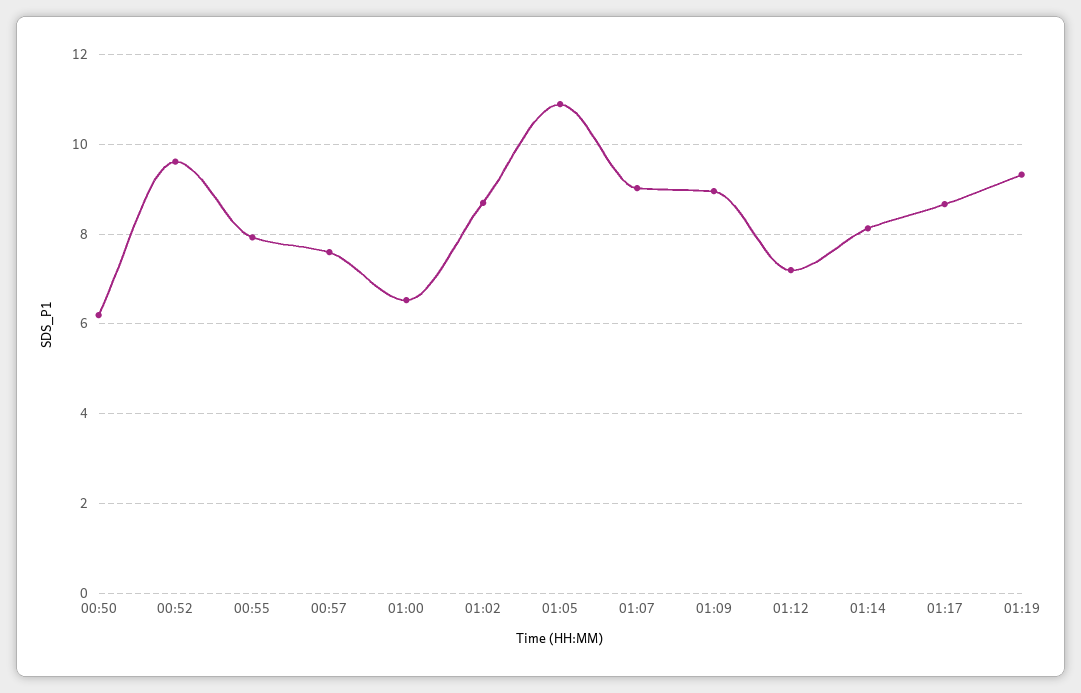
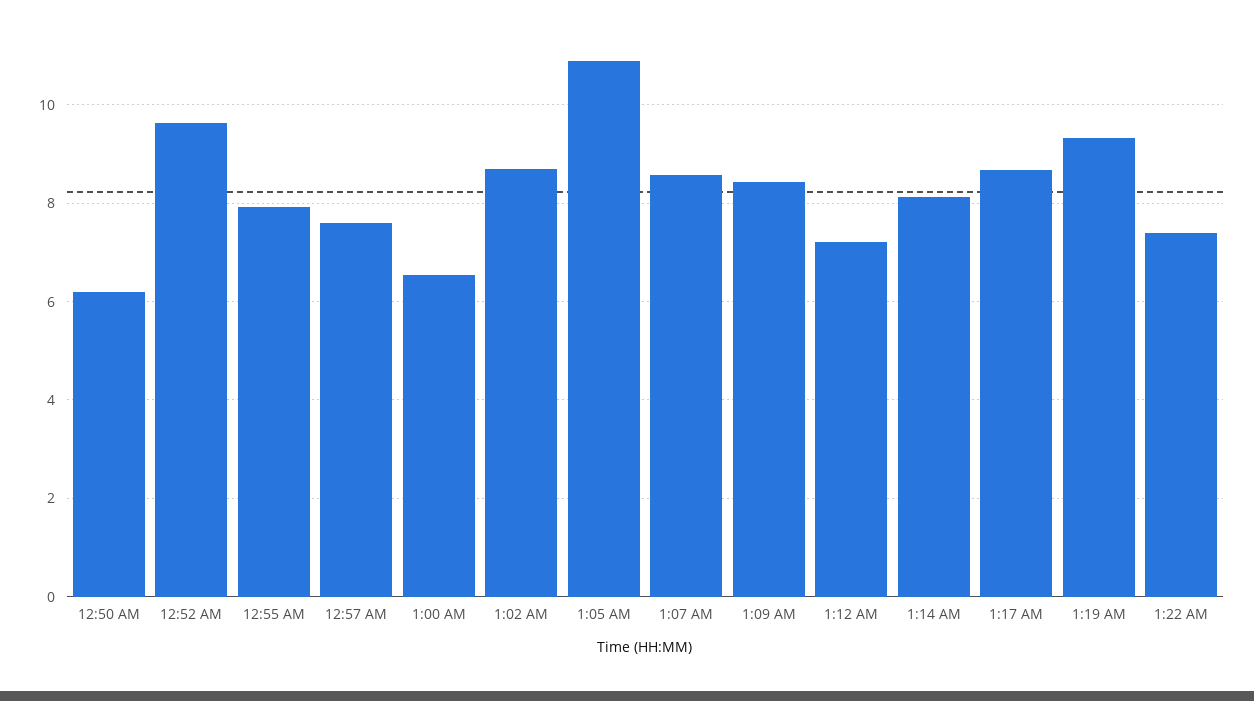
01:07: 9 -> 8.6
01:09: 9 -> 8.4
1:22 AM: none -> 7.4

